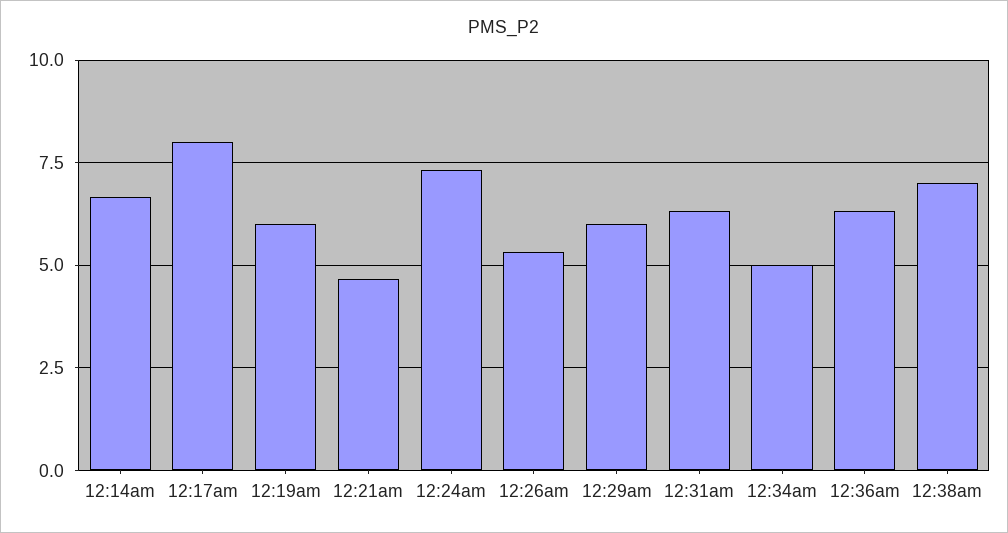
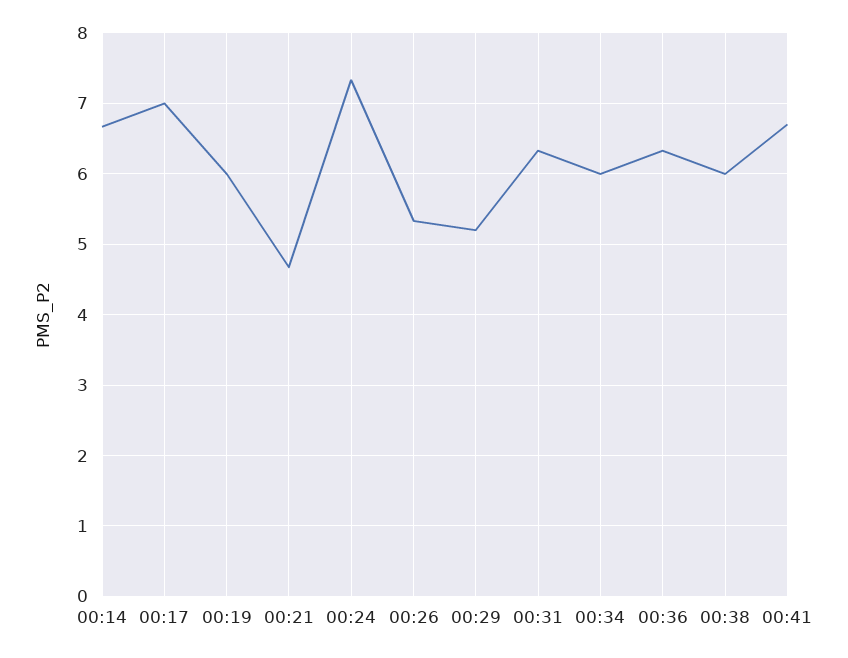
12:17am: 8 -> 7
12:29am: 6 -> 5.2
12:34am: 5 -> 6
12:38am: 7 -> 6
00:41: none -> 6.7

